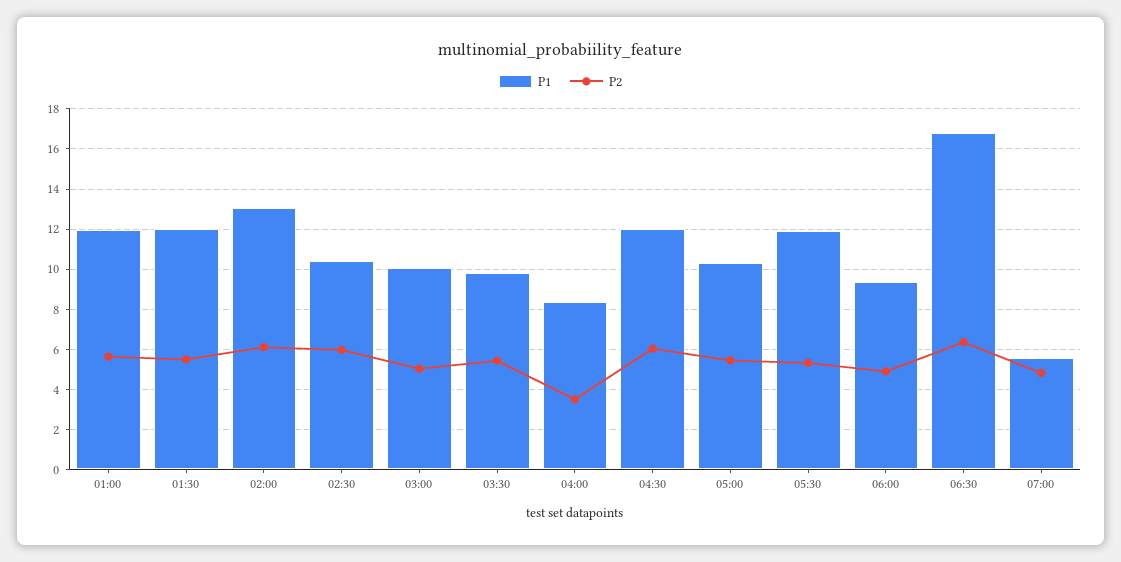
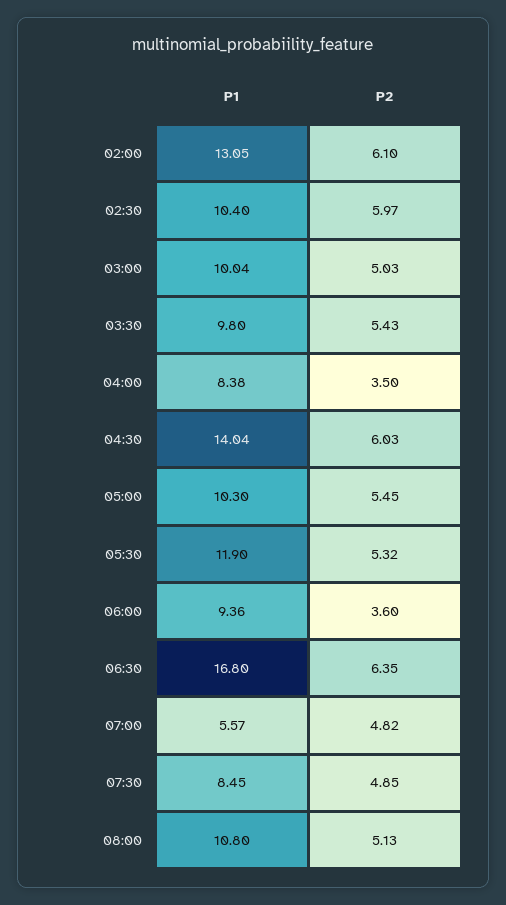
P1, 01:00: 12 -> none
P2, 01:00: 5.5 -> none
P1, 01:30: 12 -> none
P2, 01:30: 5.5 -> none
P1, 04:30: 12 -> 14.04
P2, 06:00: 5 -> 3.6
P1, 07:30: none -> 8.45
P2, 07:30: none -> 4.85
P1, 08:00: none -> 10.8
P2, 08:00: none -> 5.13

